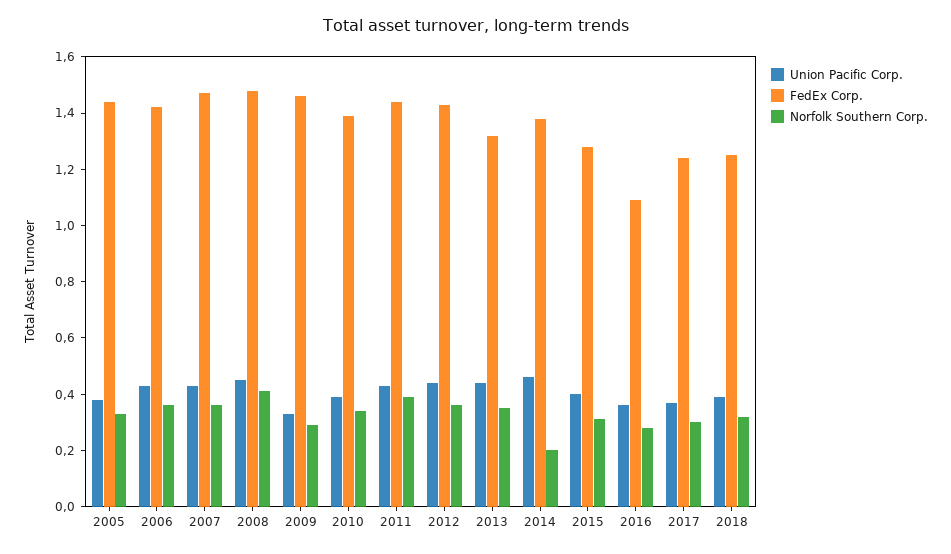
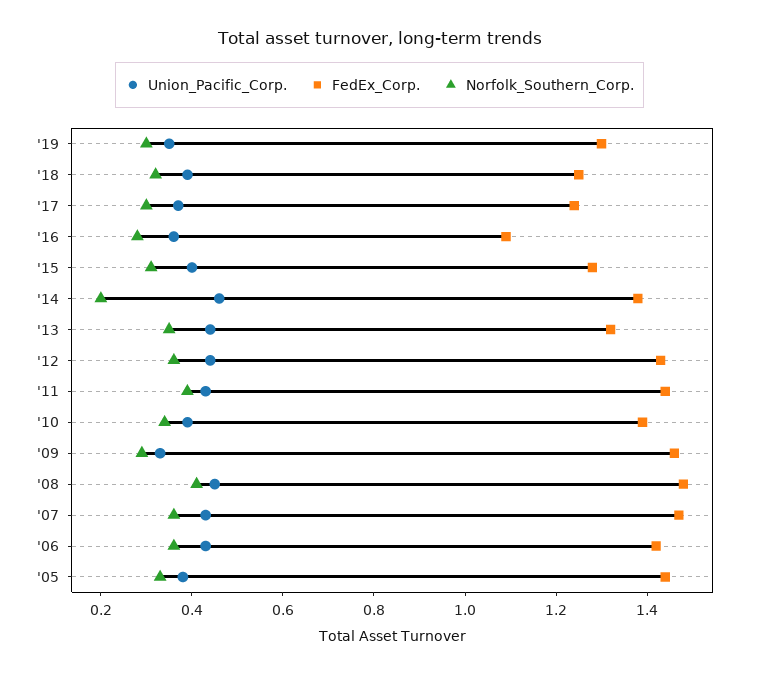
Union Pacific Corp., '19: none -> 0.35
FedEx Corp., '19: none -> 1.3
Norfolk Southern Corp., '19: none -> 0.3

